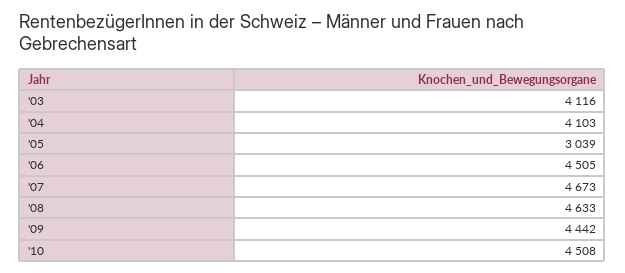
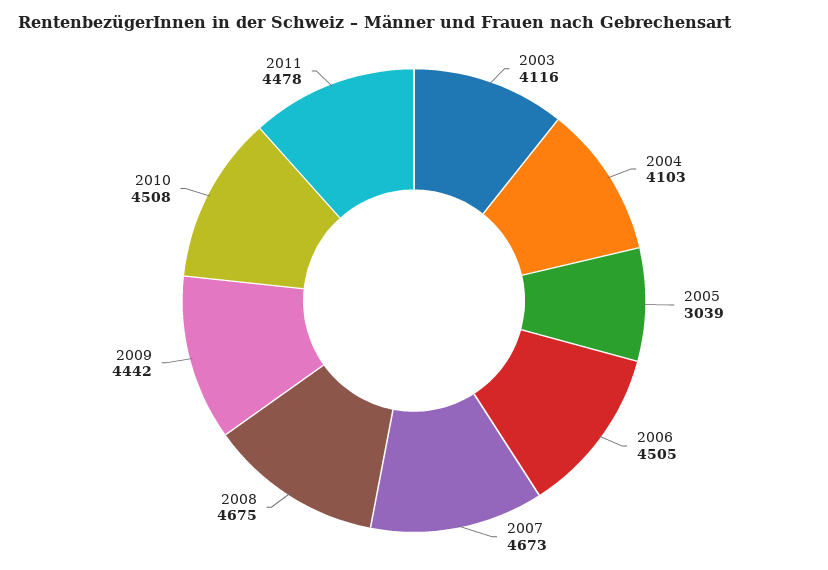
'08: 4633 -> 4675
2011: none -> 4478

